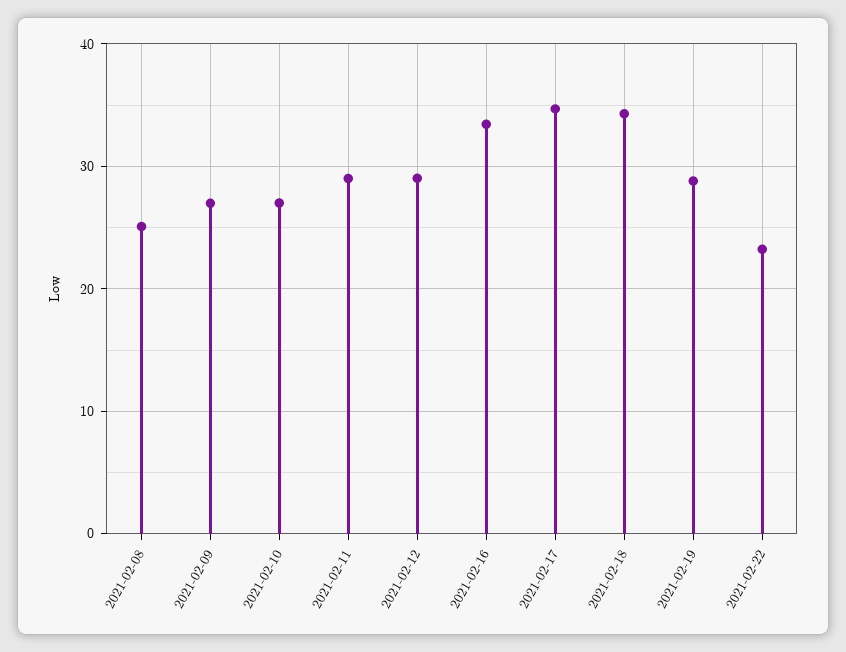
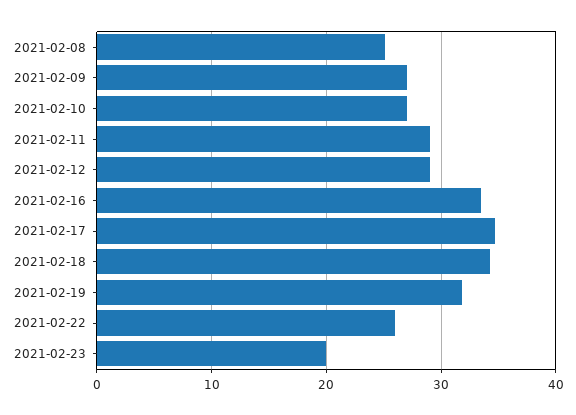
2021-02-19: 29 -> 32
2021-02-22: 23 -> 26
2021-02-23: none -> 20

